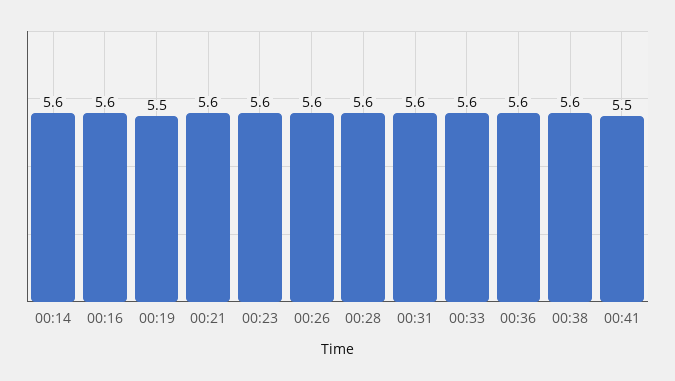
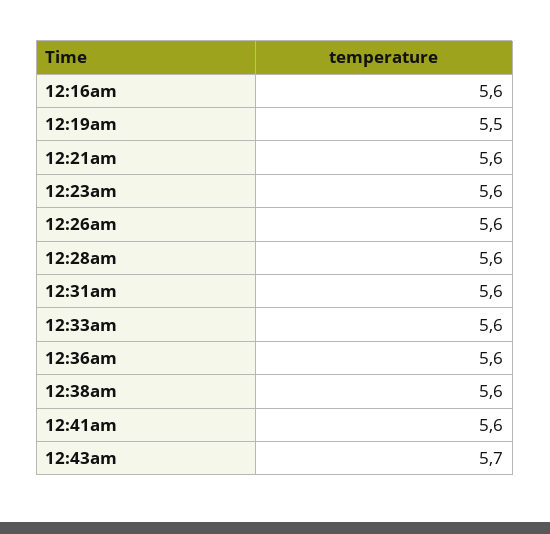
00:14: 5.6 -> none
00:41: 5.5 -> 5.6
12:43am: none -> 5.7

